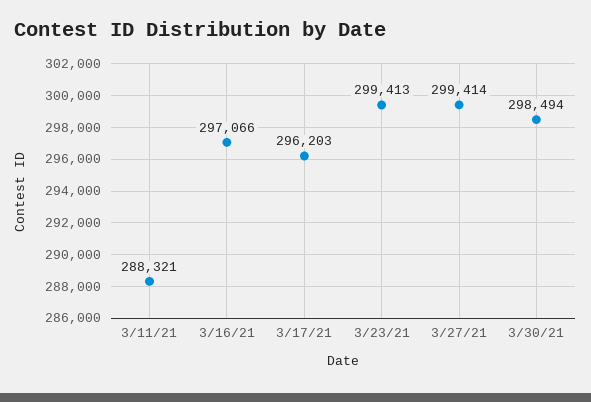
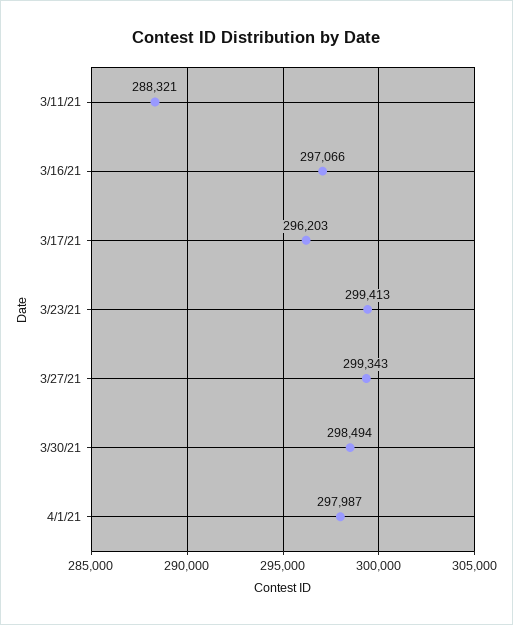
3/27/21: 299414 -> 299343
4/1/21: none -> 297987

